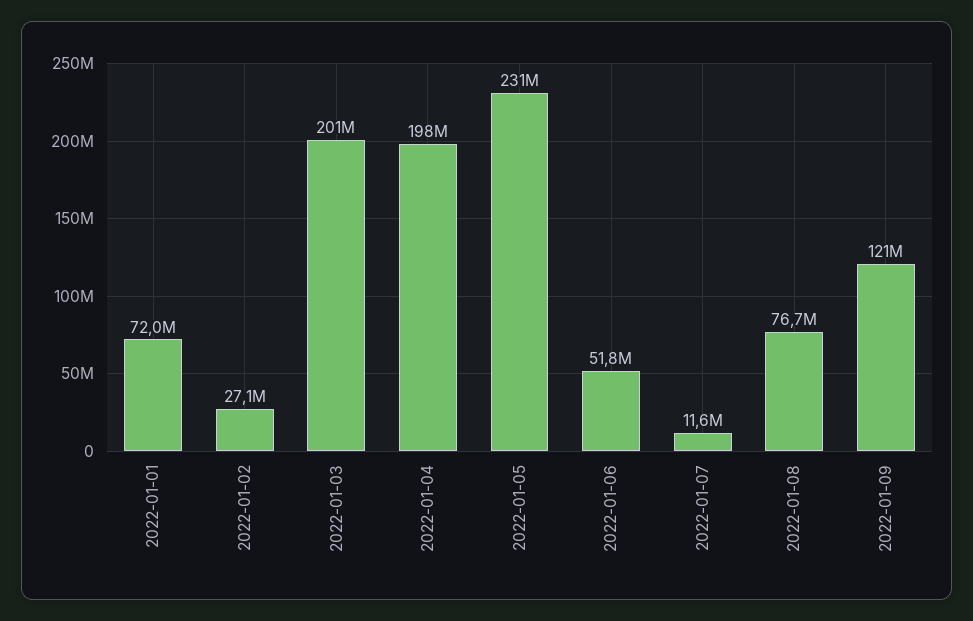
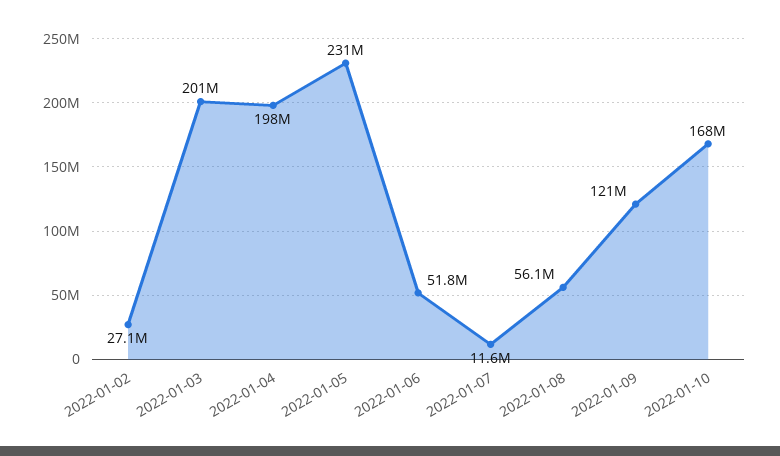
2022-01-01: 72000000 -> none
2022-01-08: 76700000 -> 56100000
2022-01-10: none -> 168000000

